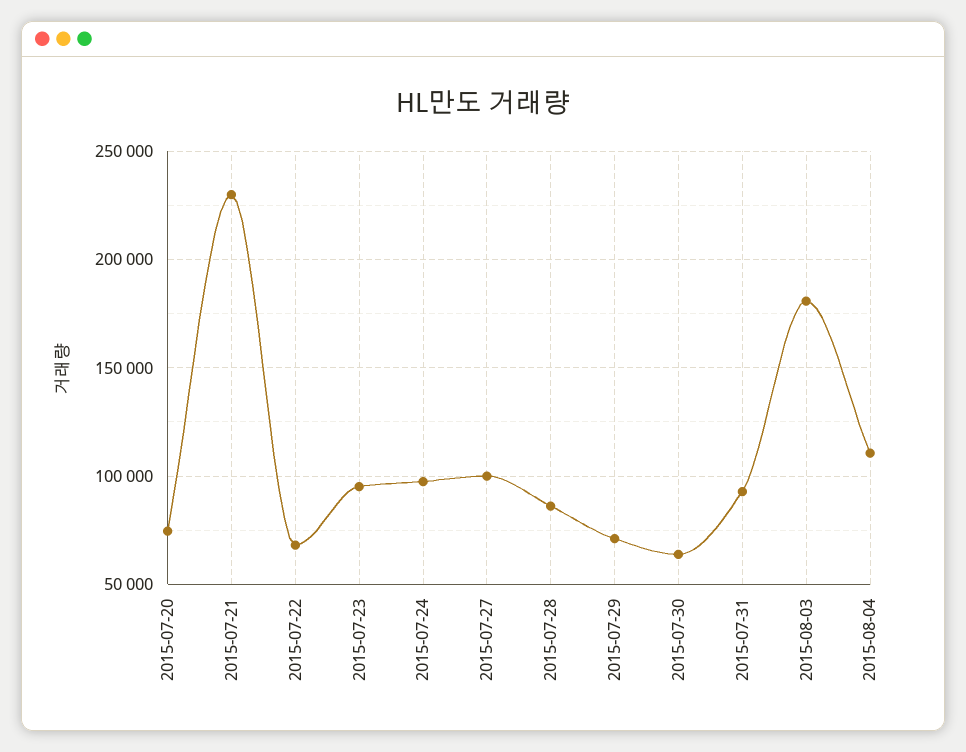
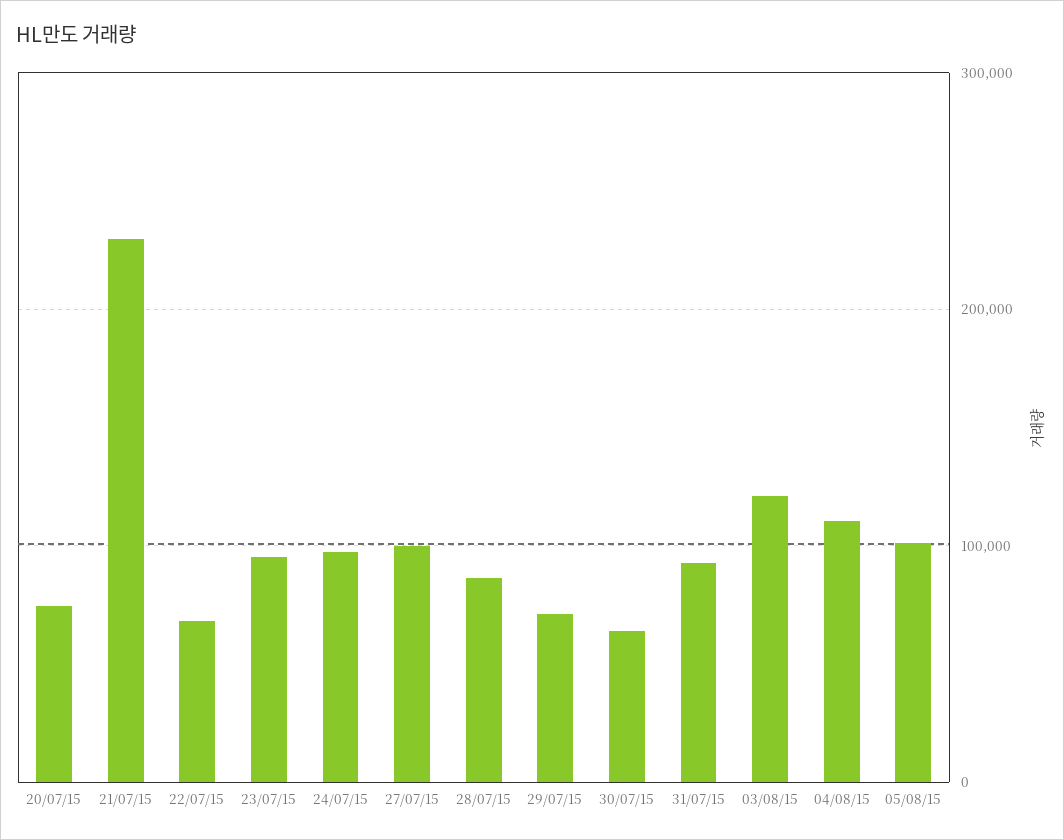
2015-08-03: 180000 -> 120000
05/08/15: none -> 100000

